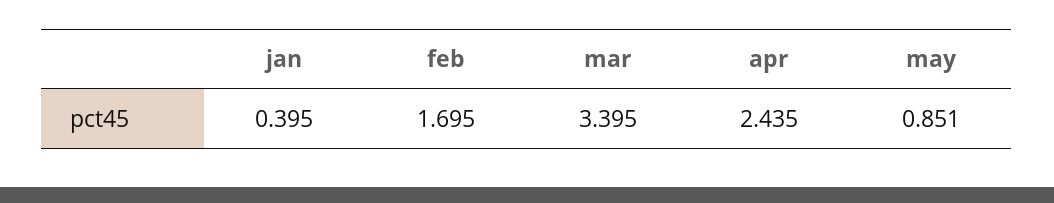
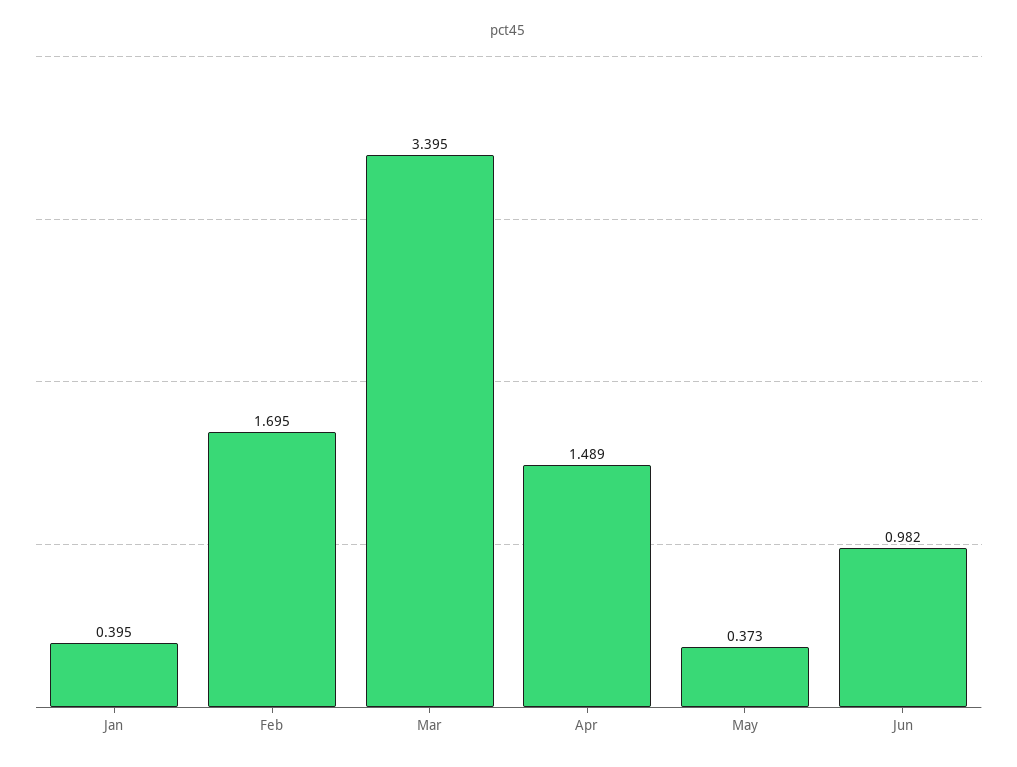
apr: 2.435 -> 1.489
may: 0.851 -> 0.373
Jun: none -> 0.982

